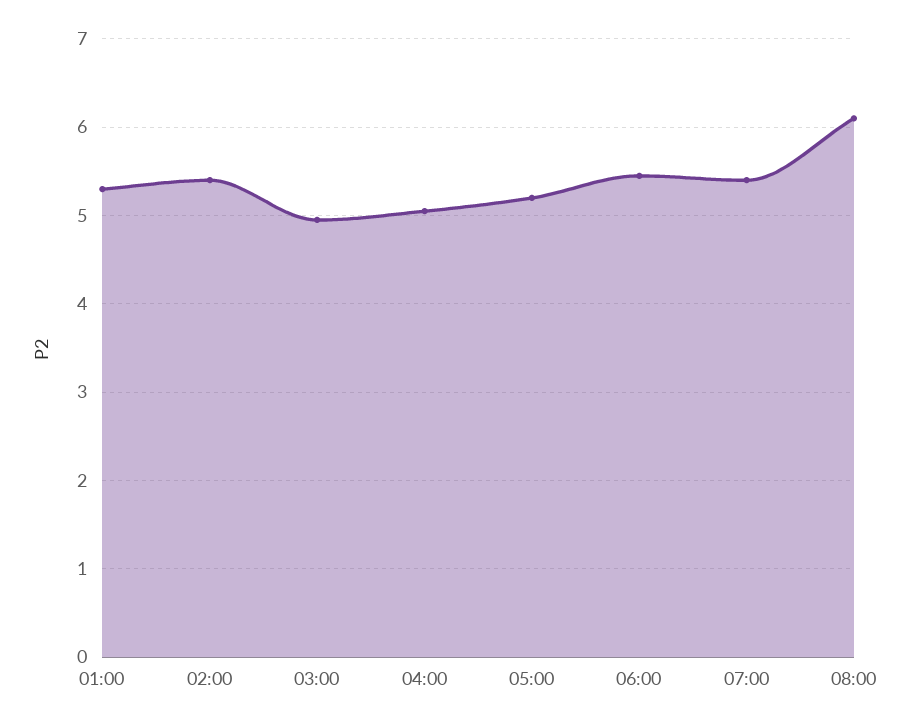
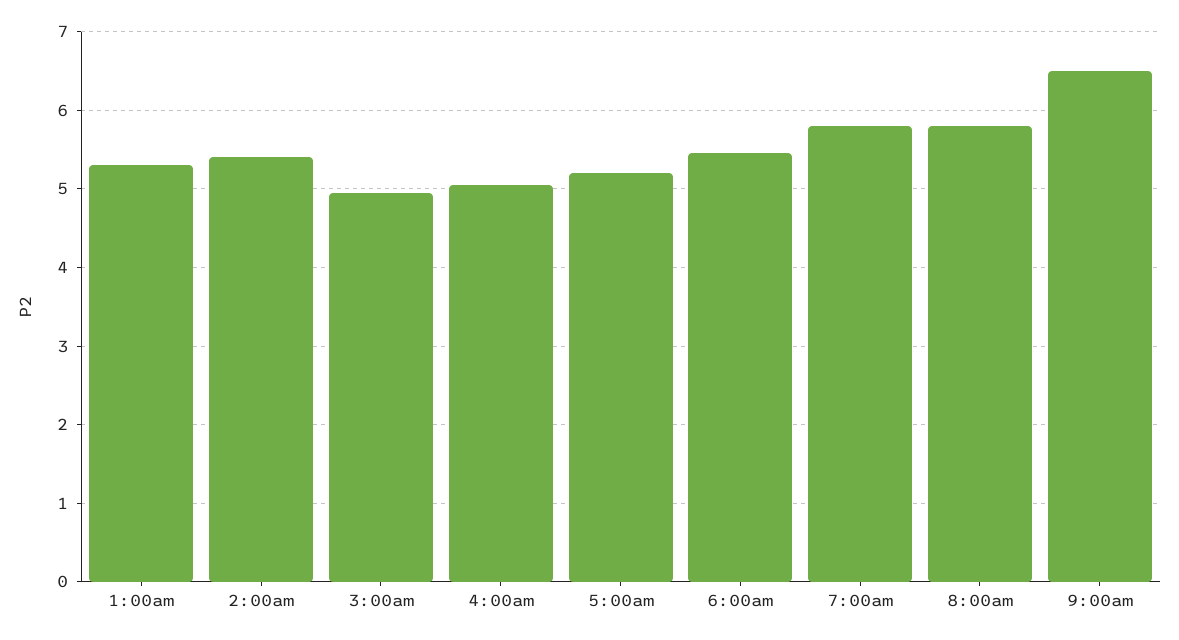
07:00: 5.4 -> 5.8
08:00: 6.1 -> 5.8
9:00am: none -> 6.5

